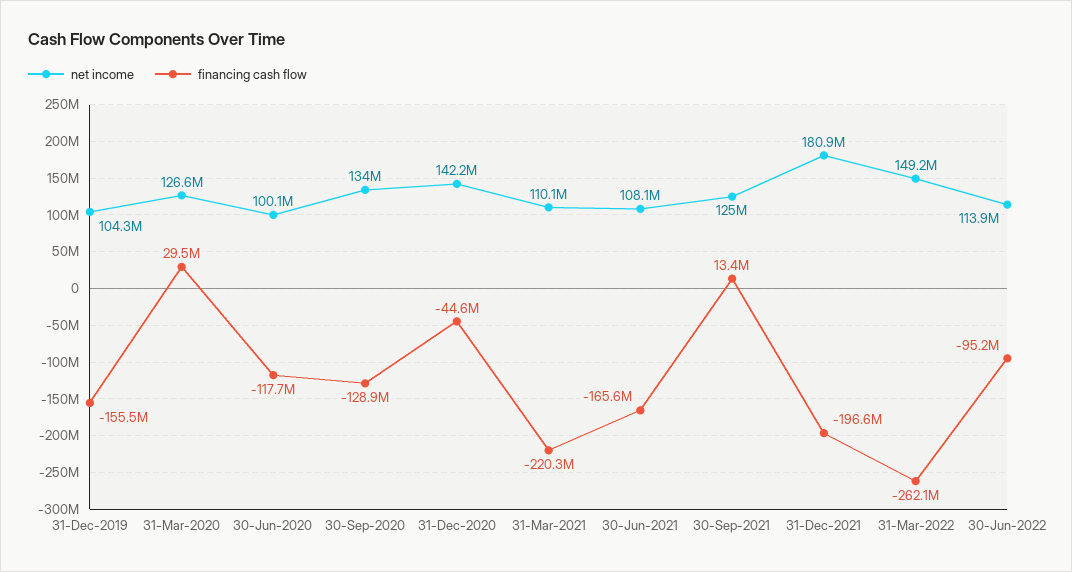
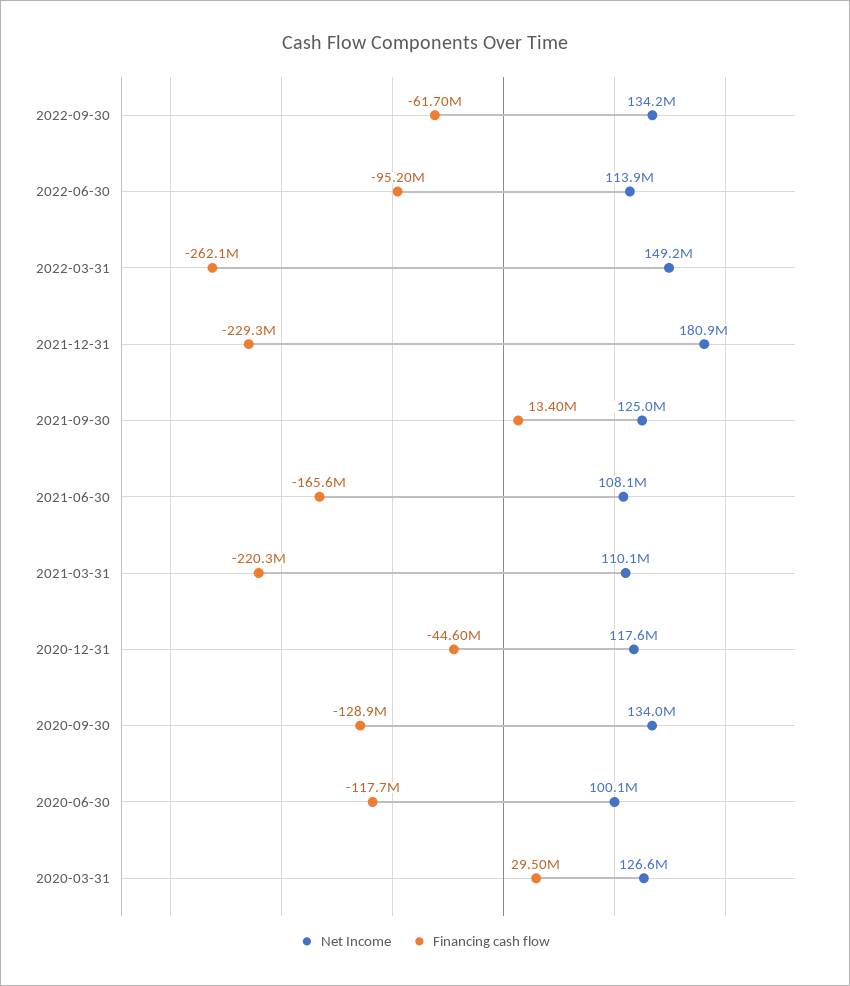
net income, 31-Dec-2019: 104300000 -> none
financing cash flow, 31-Dec-2019: -155500000 -> none
net income, 31-Dec-2020: 142200000 -> 117600000
financing cash flow, 31-Dec-2021: -196600000 -> -229300000
net income, 2022-09-30: none -> 134200000
financing cash flow, 2022-09-30: none -> -61700000

